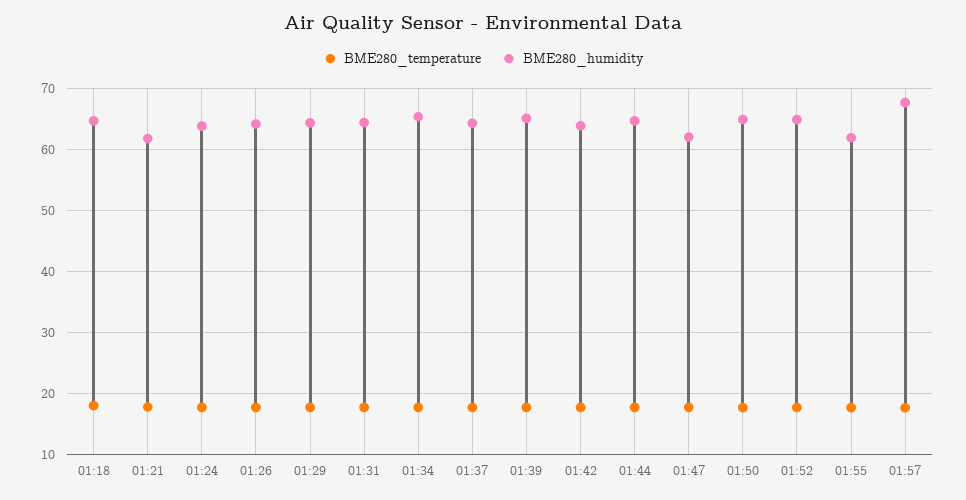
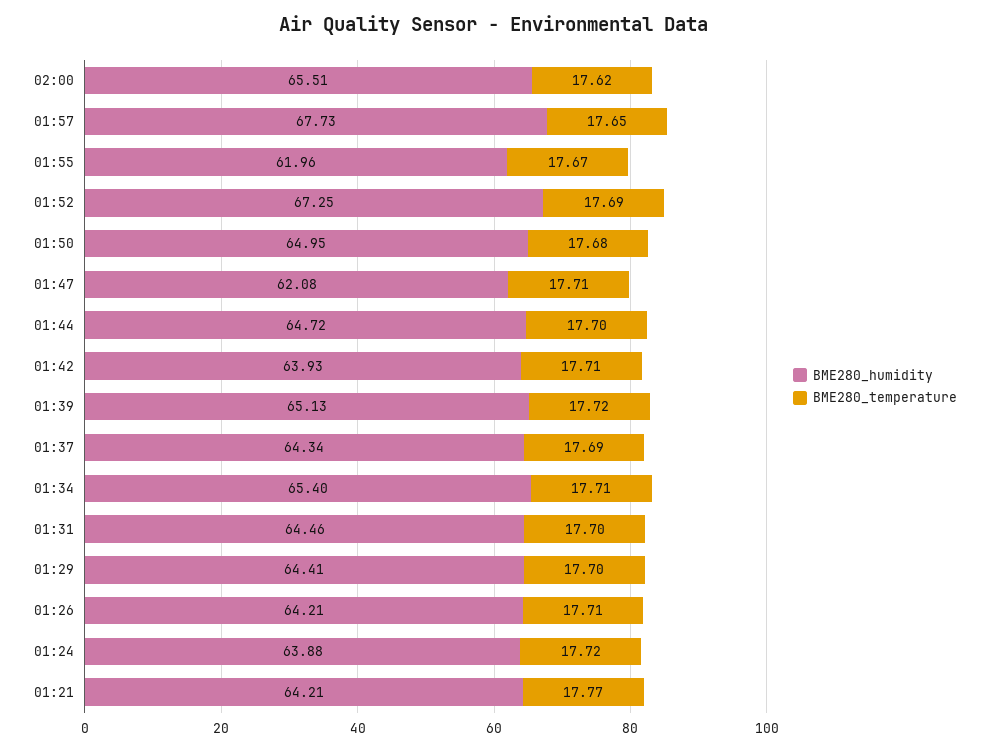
BME280_temperature, 01:18: 18 -> none
BME280_humidity, 01:18: 65 -> none
BME280_humidity, 01:21: 62 -> 64.21
BME280_humidity, 01:52: 65 -> 67.25
BME280_humidity, 02:00: none -> 65.51
BME280_temperature, 02:00: none -> 17.62

